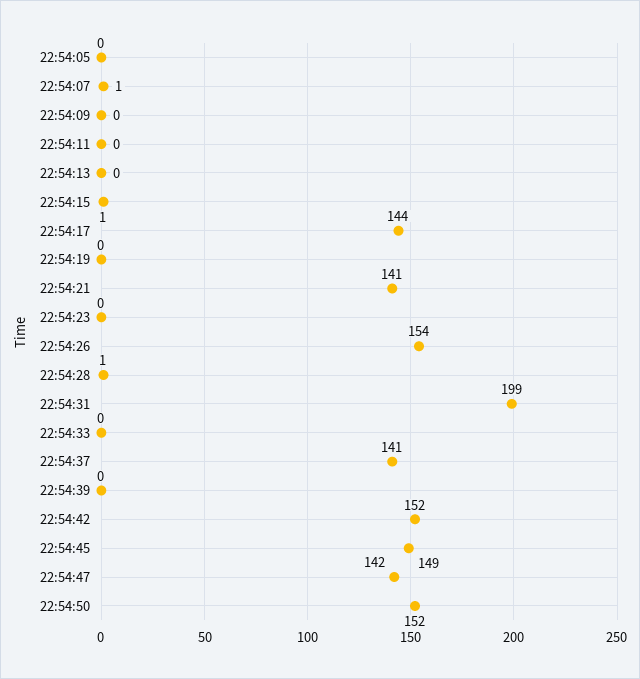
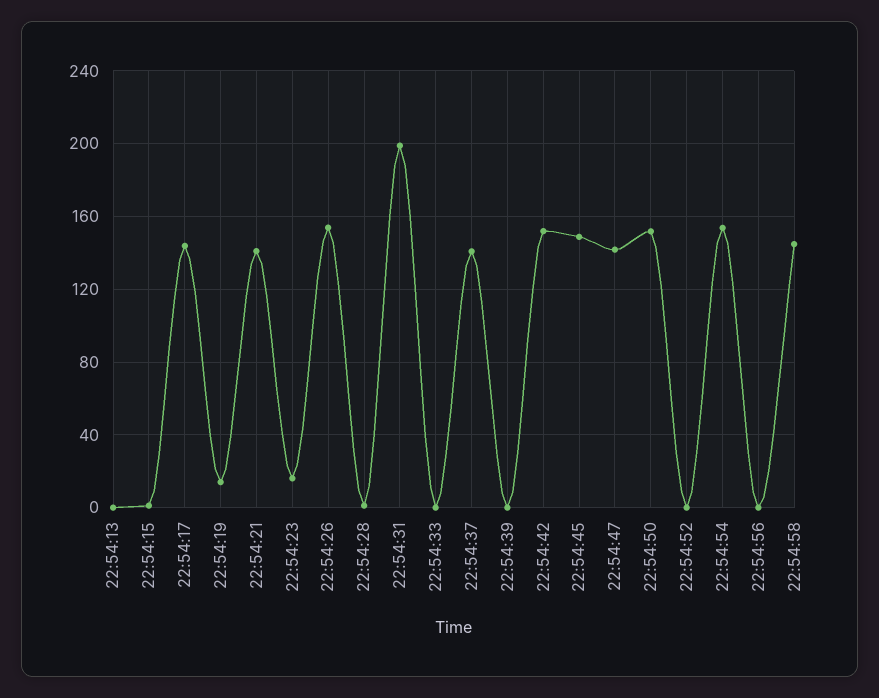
22:54:05: 0 -> none
22:54:07: 1 -> none
22:54:09: 0 -> none
22:54:11: 0 -> none
22:54:19: 0 -> 15
22:54:23: 0 -> 15
22:54:52: none -> 0
22:54:54: none -> 155
22:54:56: none -> 0
22:54:58: none -> 145

